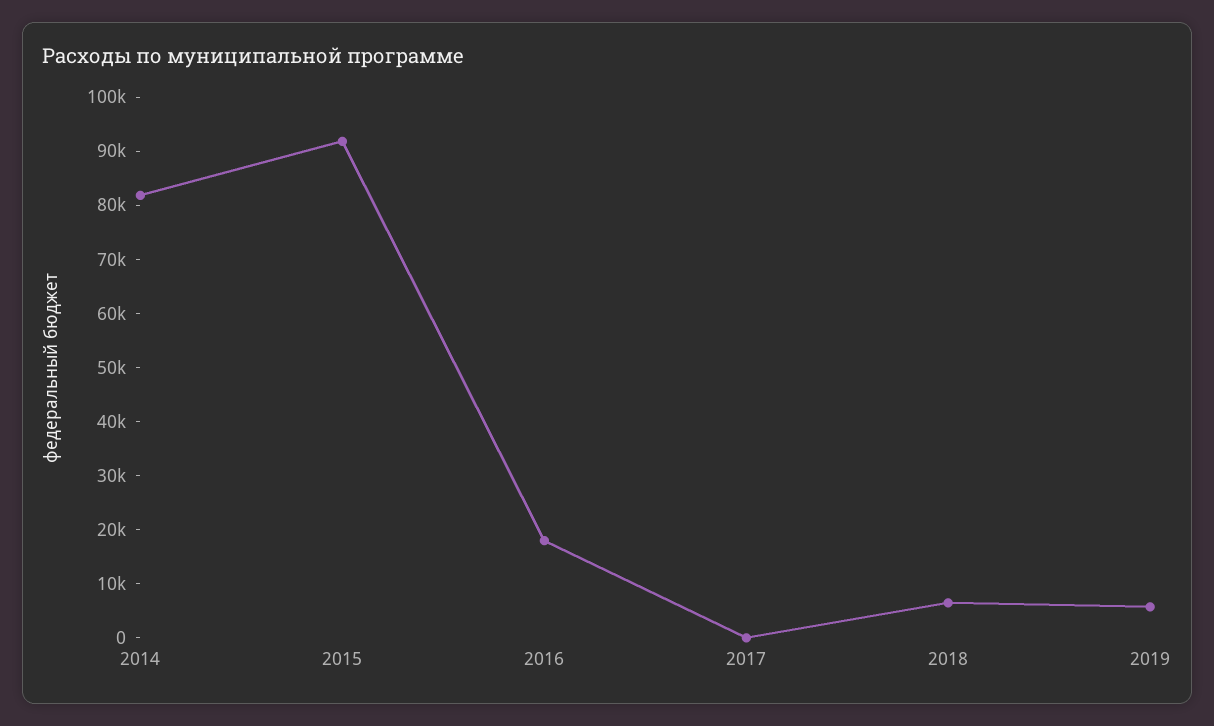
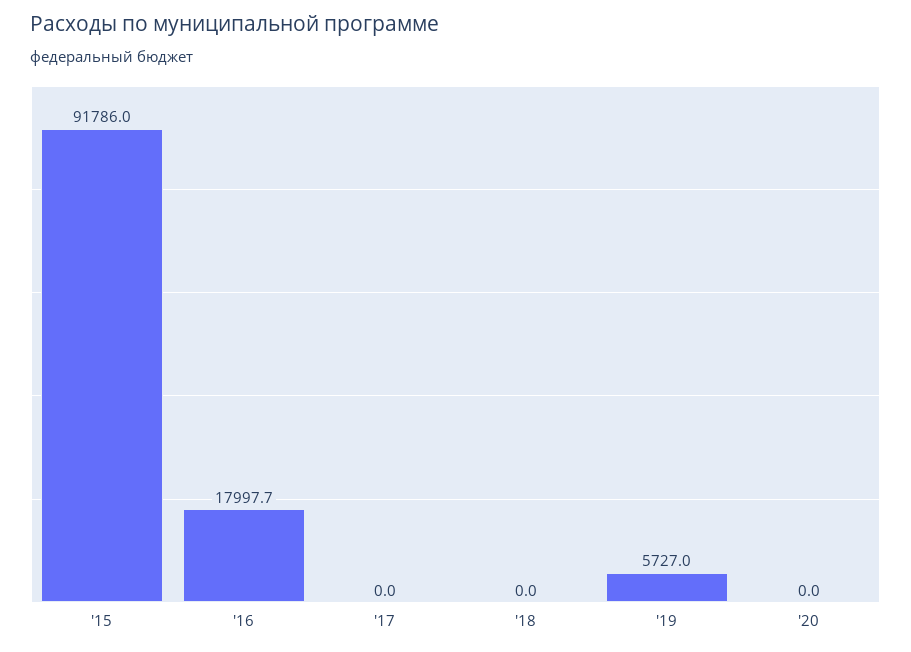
2014: 82000 -> none
2018: 6000 -> 0
'20: none -> 0

